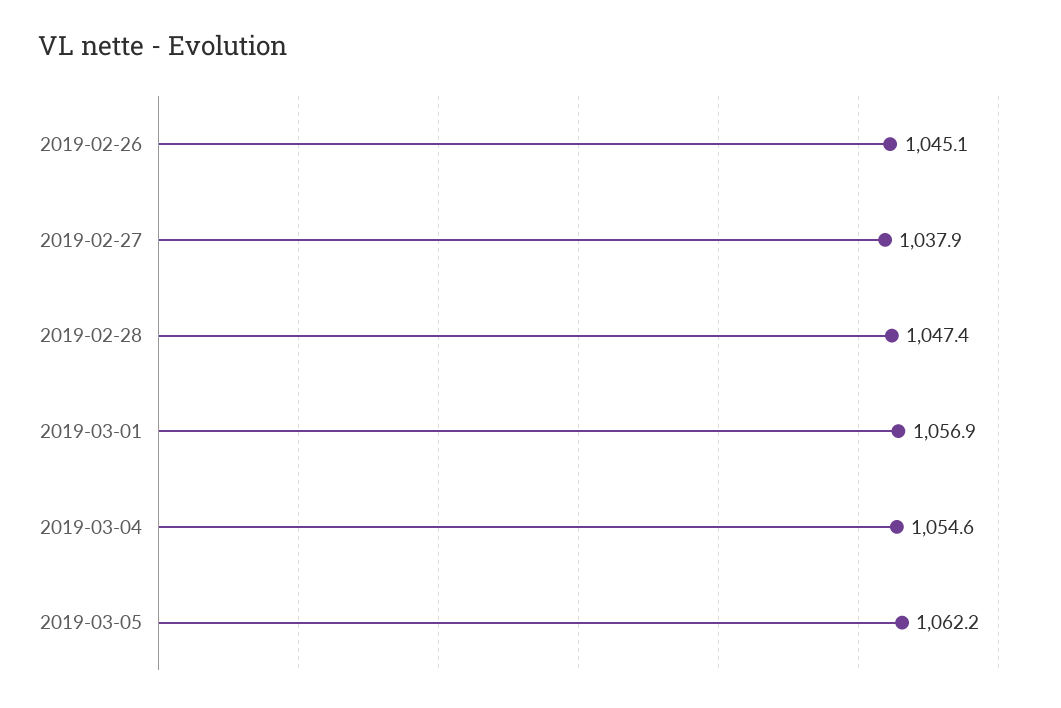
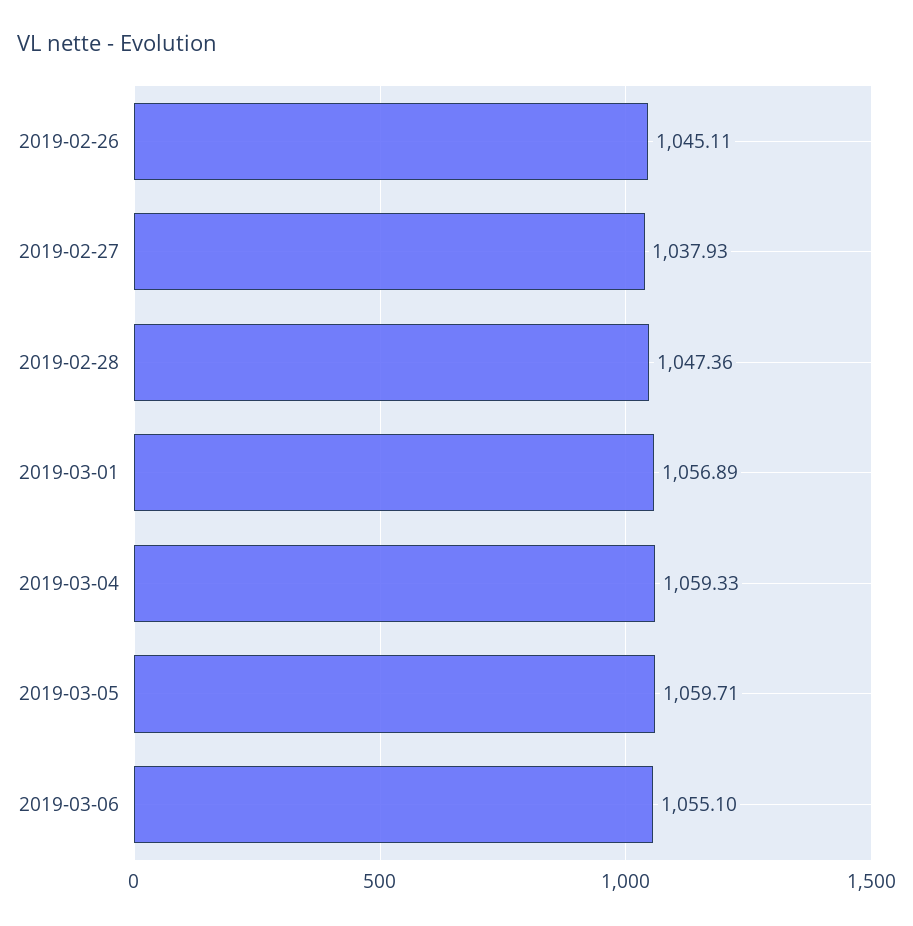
2019-03-04: 1054.6 -> 1059.33
2019-03-05: 1062.2 -> 1059.71
2019-03-06: none -> 1055.1

